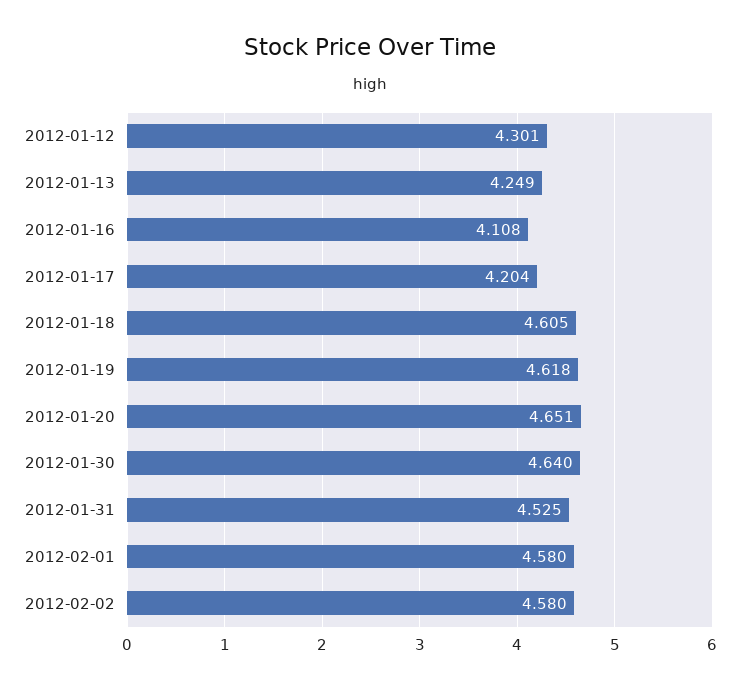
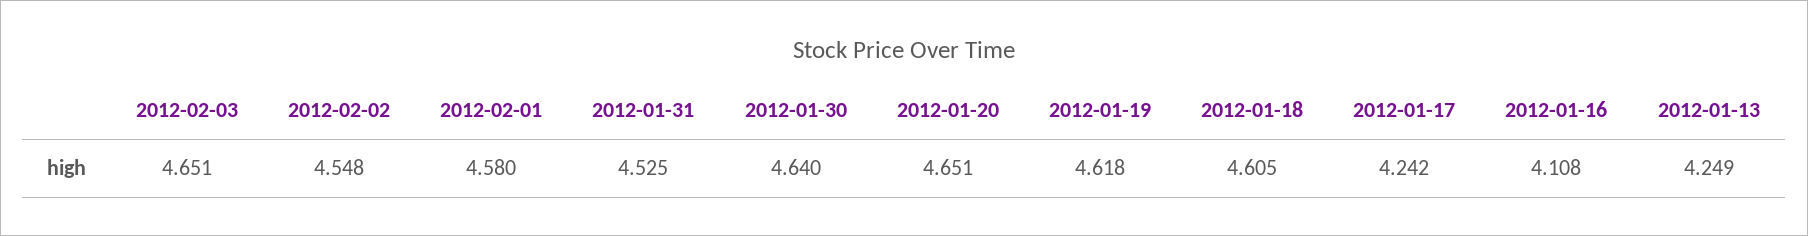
2012-01-12: 4.301 -> none
2012-01-17: 4.204 -> 4.242
2012-02-02: 4.58 -> 4.548
2012-02-03: none -> 4.651

